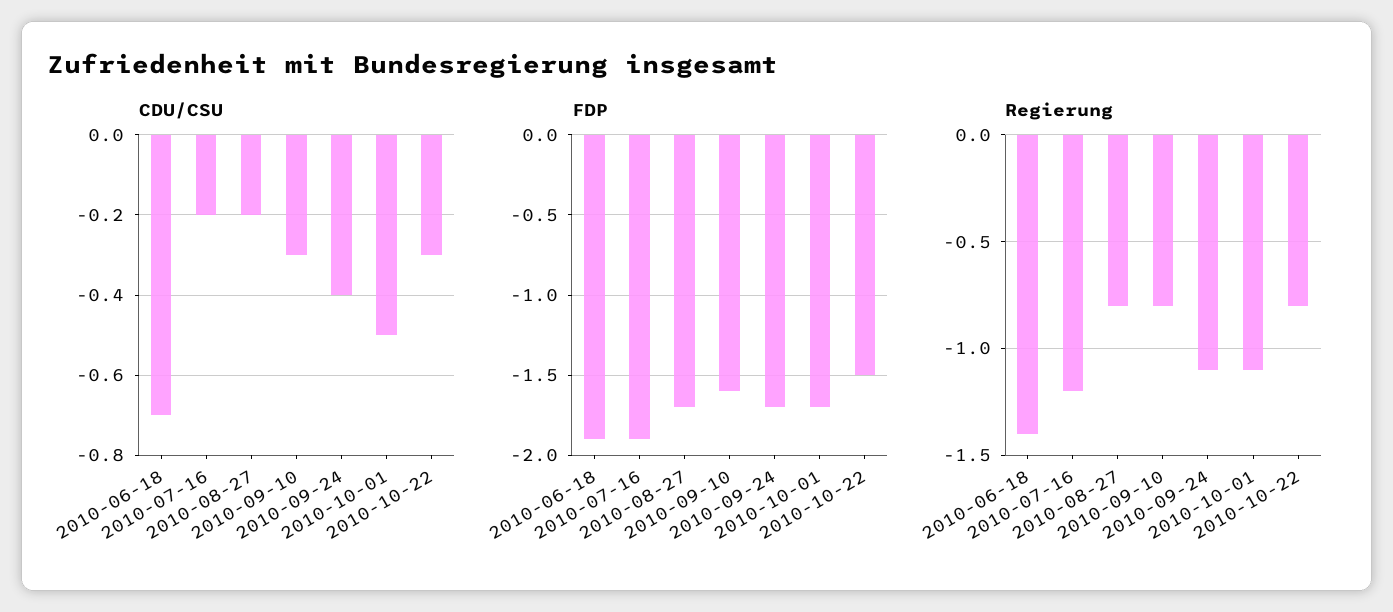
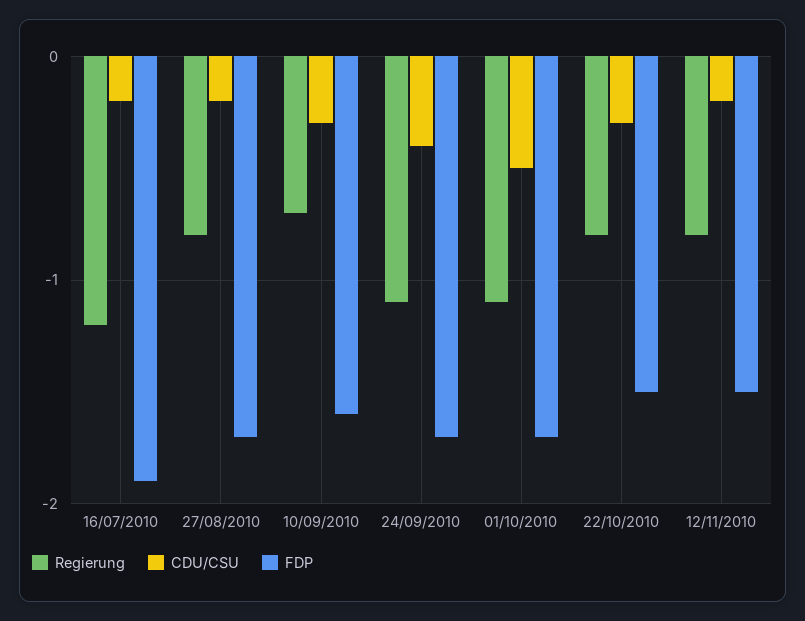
CDU/CSU, 2010-06-18: -0.7 -> none
FDP, 2010-06-18: -1.9 -> none
Regierung, 2010-06-18: -1.4 -> none
Regierung, 2010-09-10: -0.8 -> -0.7
Regierung, 12/11/2010: none -> -0.8
CDU/CSU, 12/11/2010: none -> -0.2
FDP, 12/11/2010: none -> -1.5

